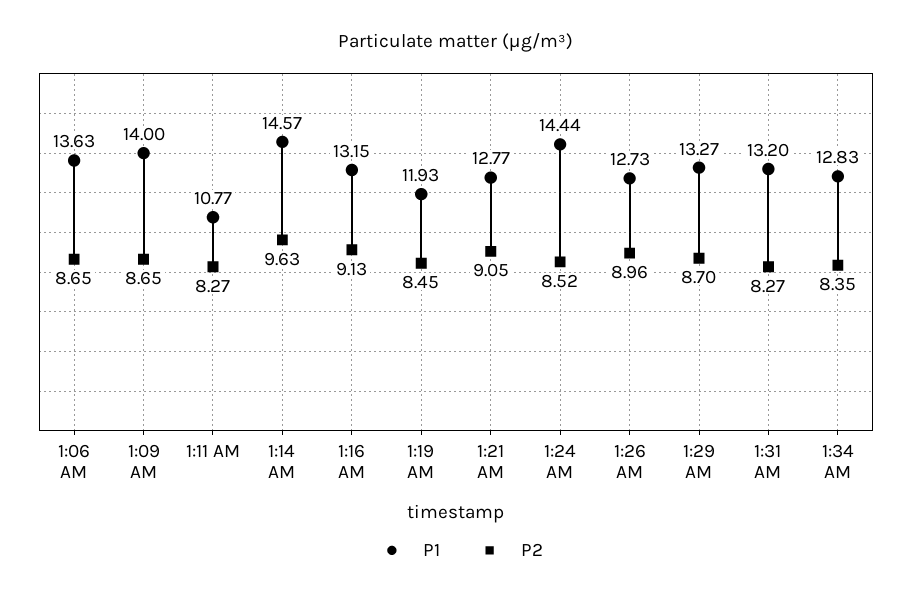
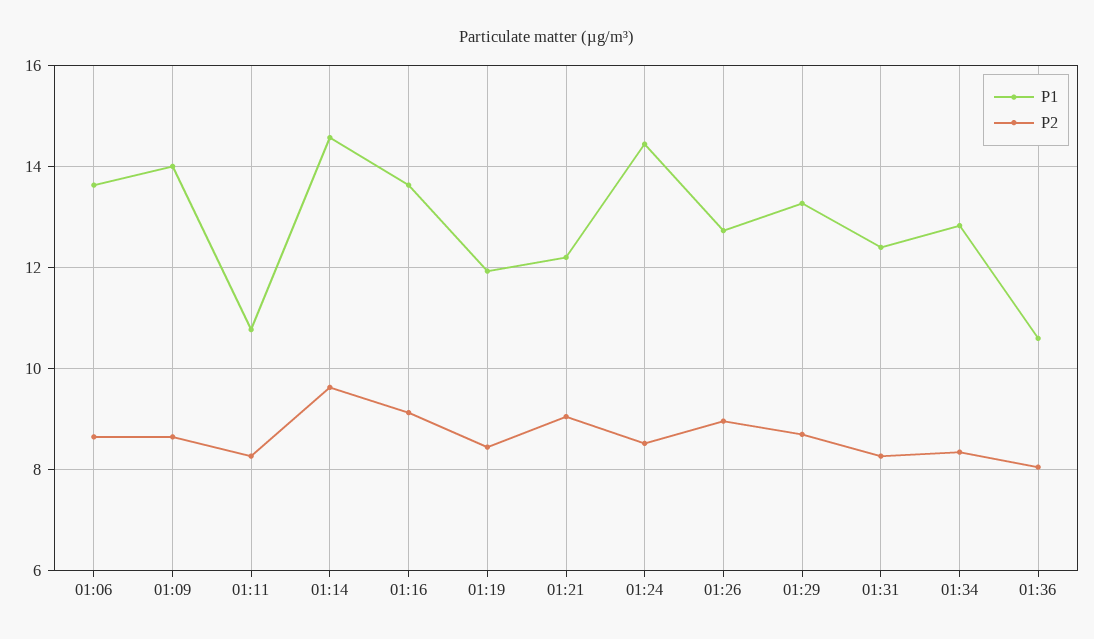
P1, 1:16 AM: 13.15 -> 13.6
P1, 1:21 AM: 12.77 -> 12.2
P1, 1:31 AM: 13.2 -> 12.4
P1, 01:36: none -> 10.6
P2, 01:36: none -> 8

